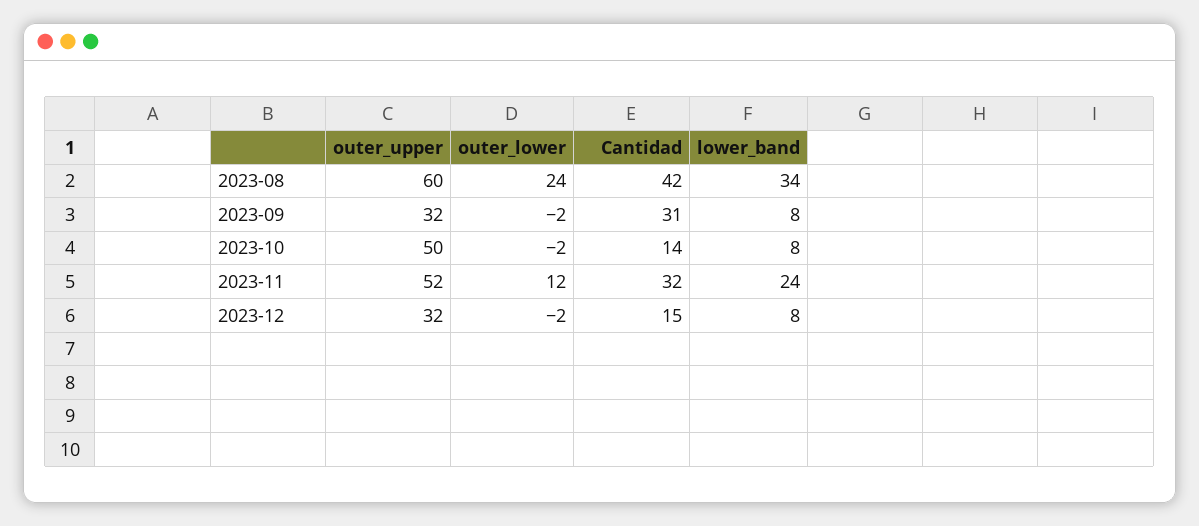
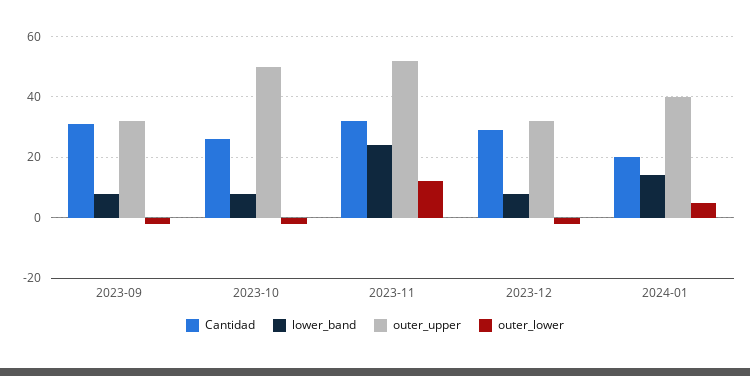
outer_upper, 2023-08: 60 -> none
outer_lower, 2023-08: 24 -> none
Cantidad, 2023-08: 42 -> none
lower_band, 2023-08: 34 -> none
Cantidad, 2023-10: 14 -> 25
Cantidad, 2023-12: 15 -> 30
Cantidad, 2024-01: none -> 20
lower_band, 2024-01: none -> 15
outer_upper, 2024-01: none -> 40
outer_lower, 2024-01: none -> 5

